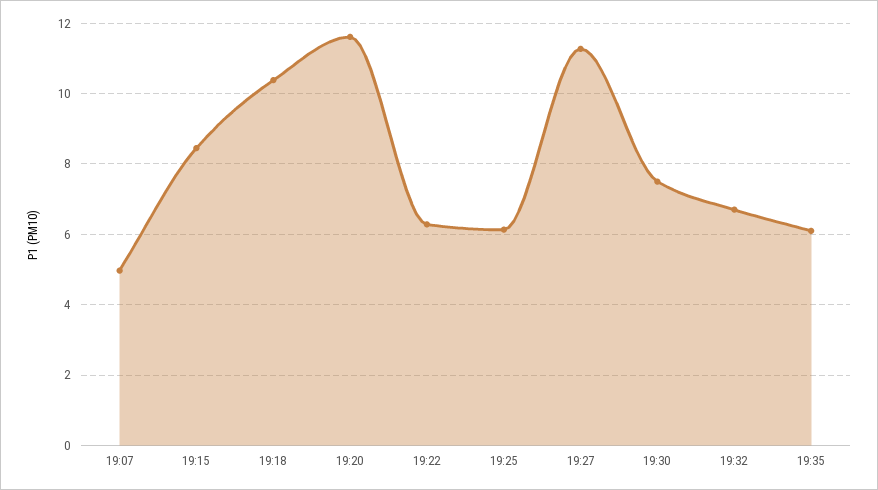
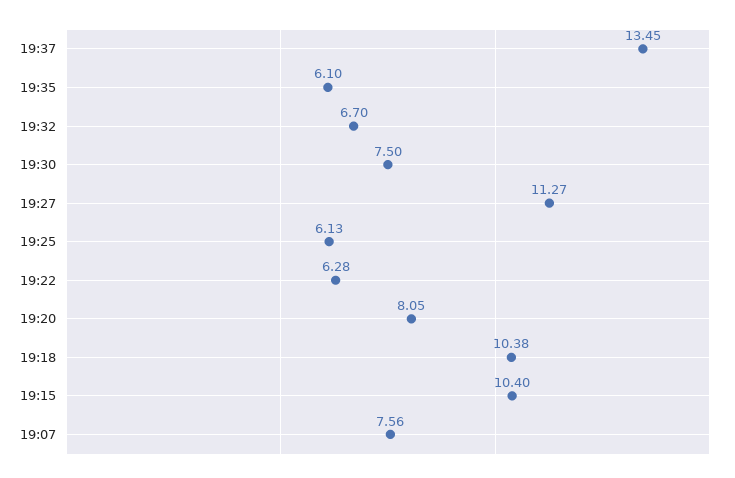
19:07: 5 -> 7.56
19:15: 8.4 -> 10.4
19:20: 11.6 -> 8.05
19:37: none -> 13.45

